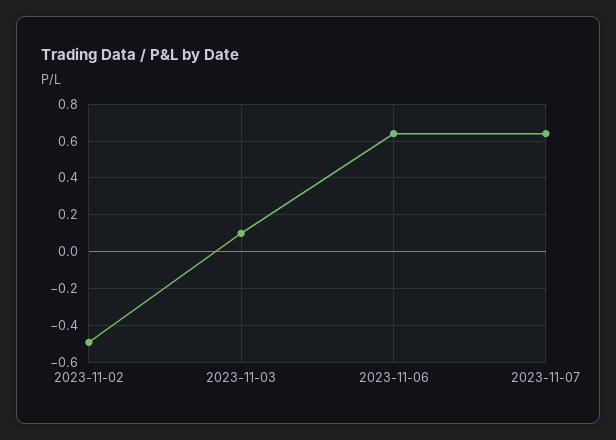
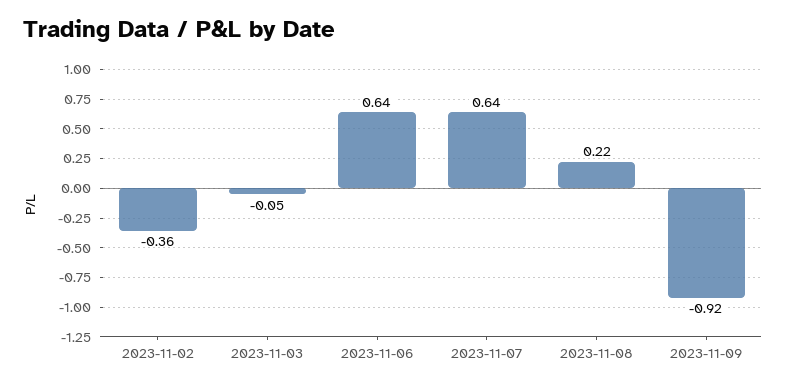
2023-11-02: -0.5 -> -0.36
2023-11-03: 0.1 -> -0.05
2023-11-08: none -> 0.22
2023-11-09: none -> -0.92

